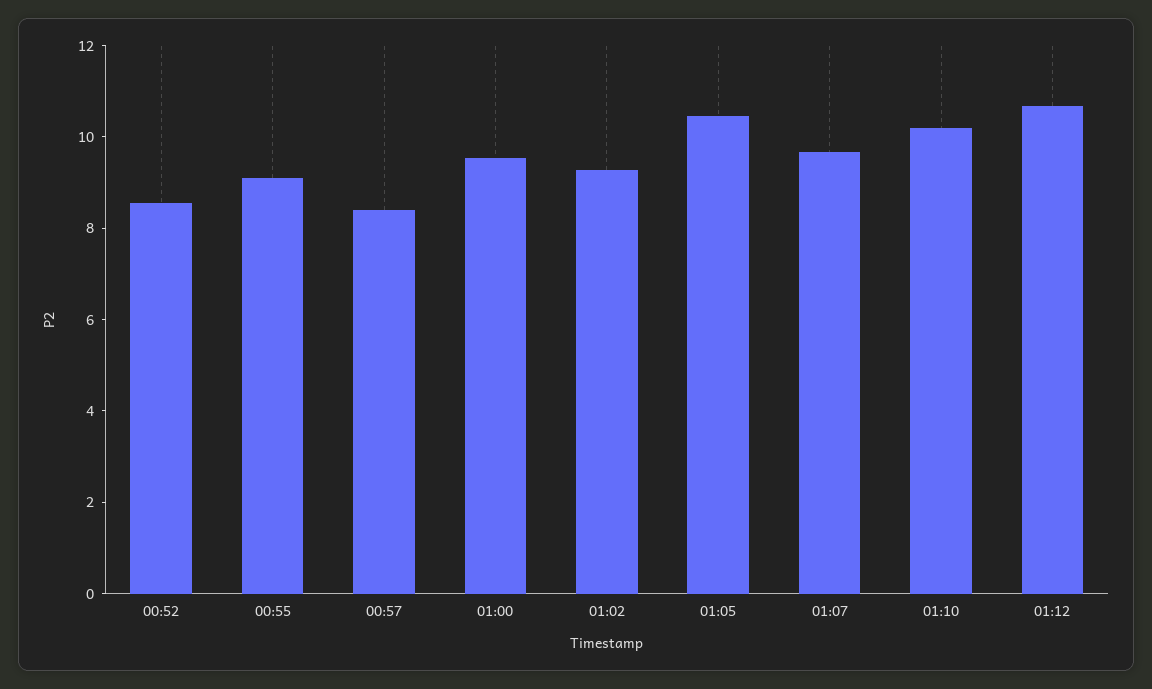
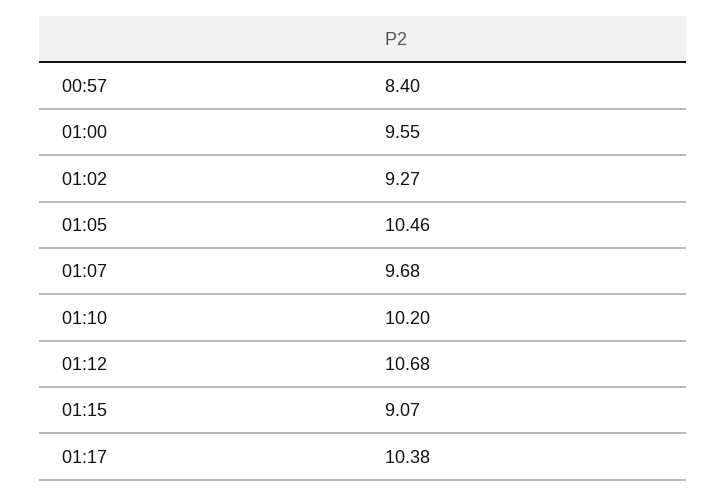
00:52: 8.5 -> none
00:55: 9 -> none
01:15: none -> 9.07
01:17: none -> 10.38

